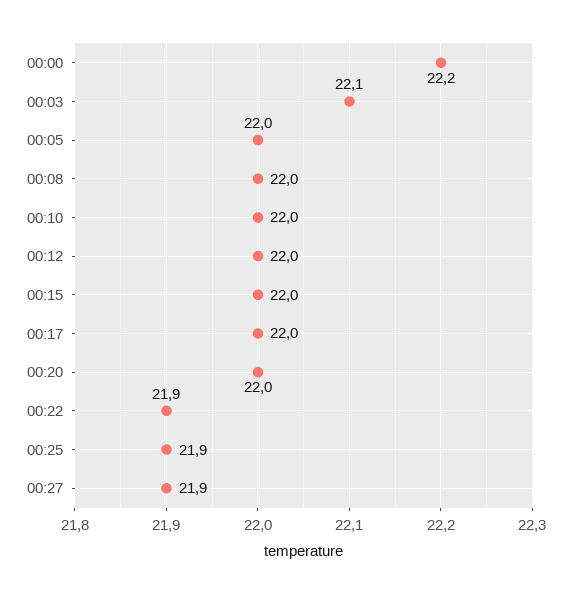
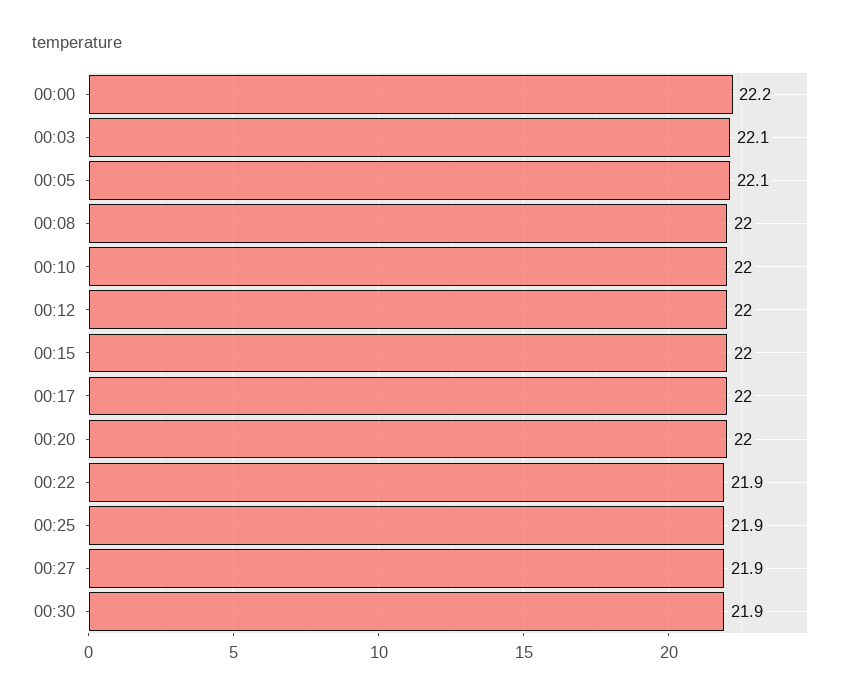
00:05: 22 -> 22.1
00:30: none -> 21.9

